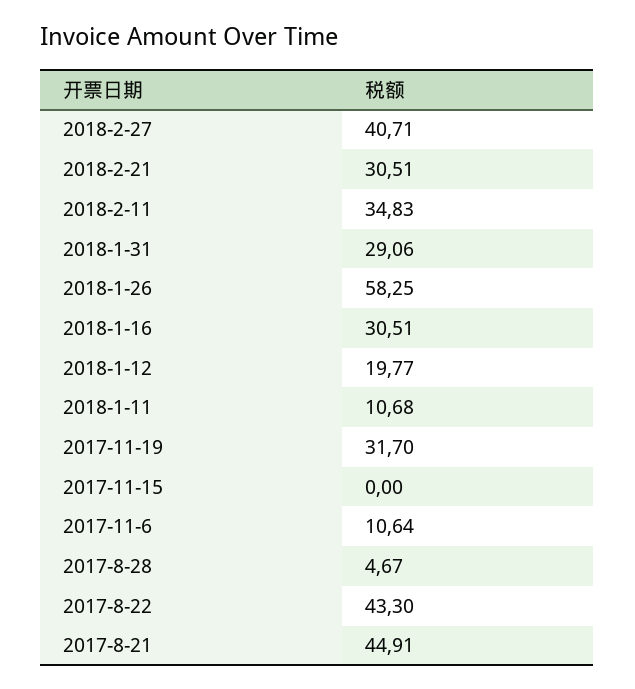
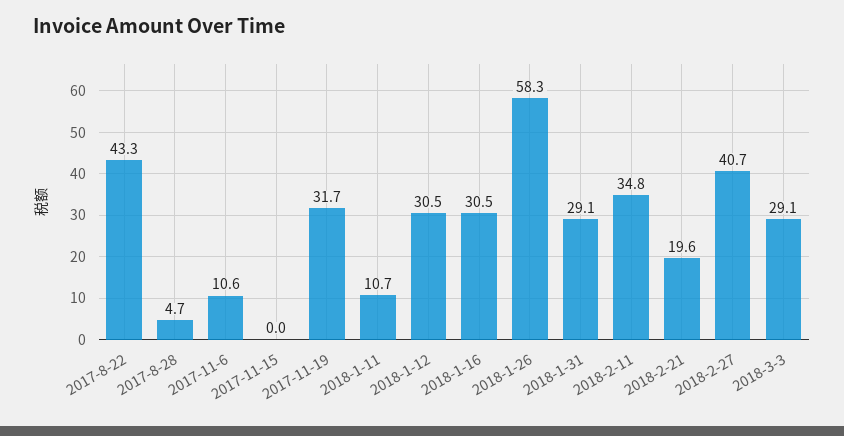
2018-2-21: 30.51 -> 19.6
2018-1-12: 19.77 -> 30.5
2017-8-21: 44.91 -> none
2018-3-3: none -> 29.1

